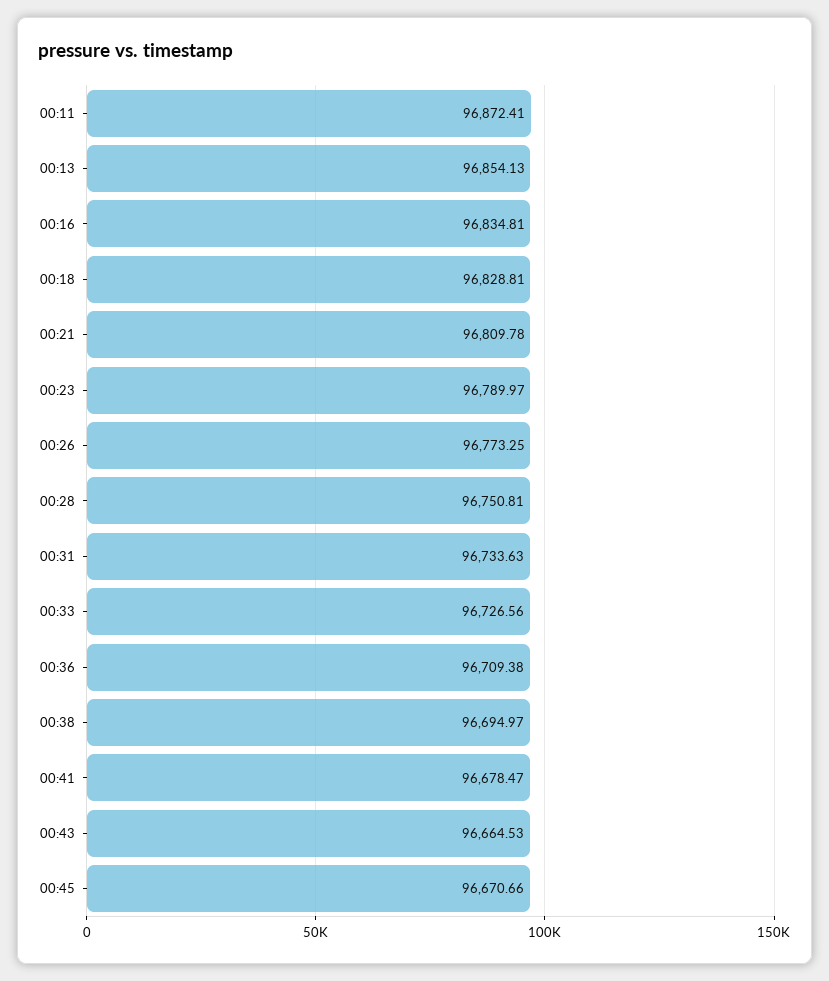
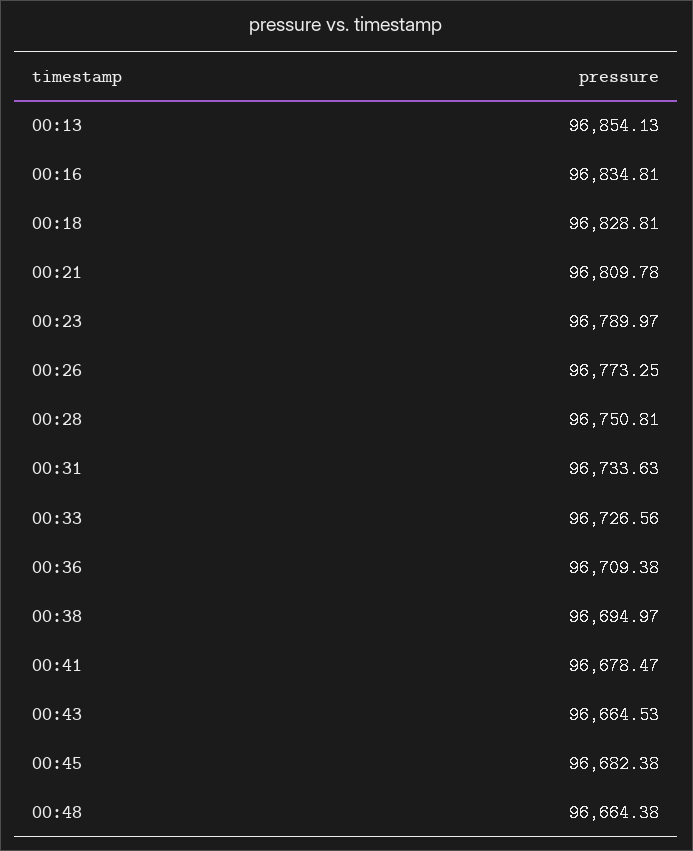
00:11: 96872.41 -> none
00:45: 96670.66 -> 96682.38
00:48: none -> 96664.38

